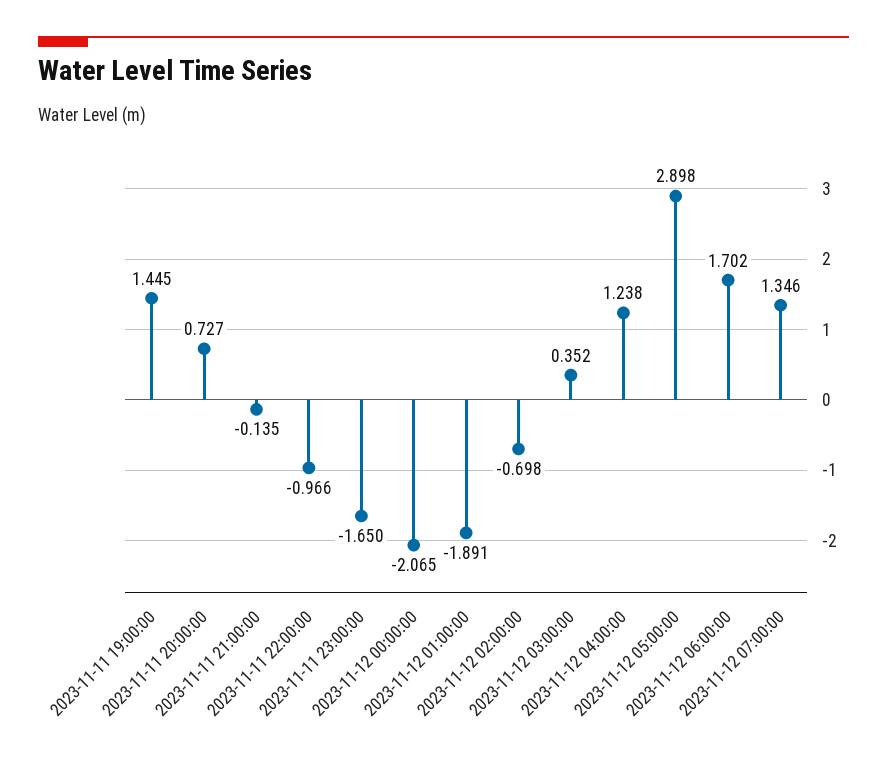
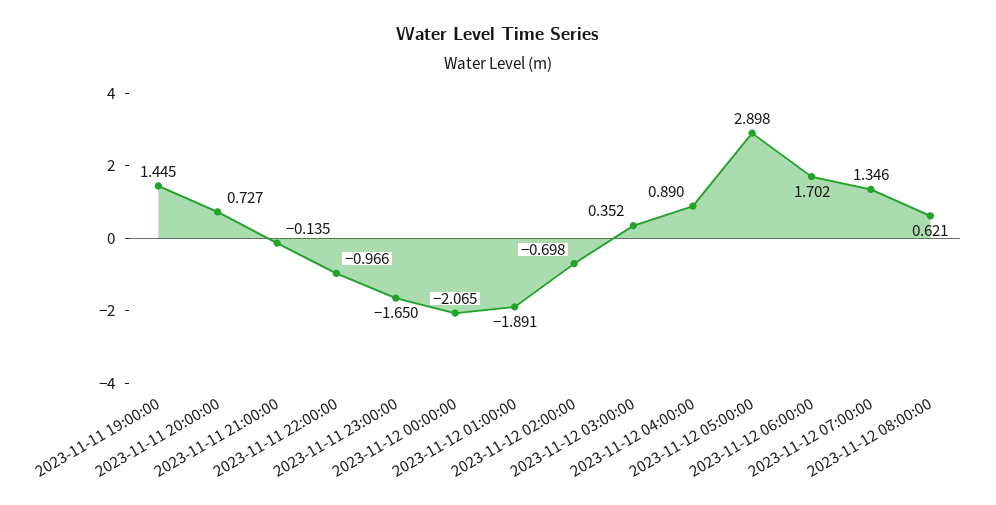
2023-11-12 04:00:00: 1.238 -> 0.89
2023-11-12 08:00:00: none -> 0.621

